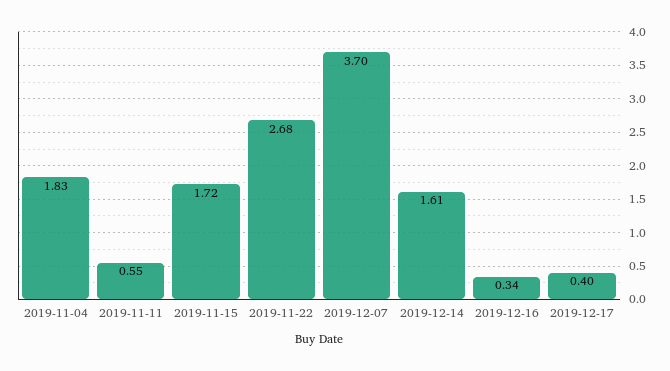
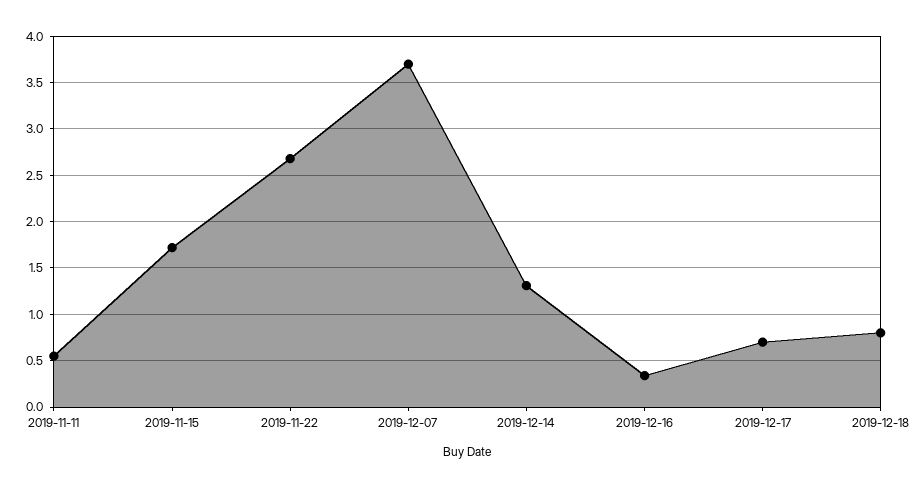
2019-11-04: 1.83 -> none
2019-12-14: 1.61 -> 1.3
2019-12-17: 0.4 -> 0.7
2019-12-18: none -> 0.8

